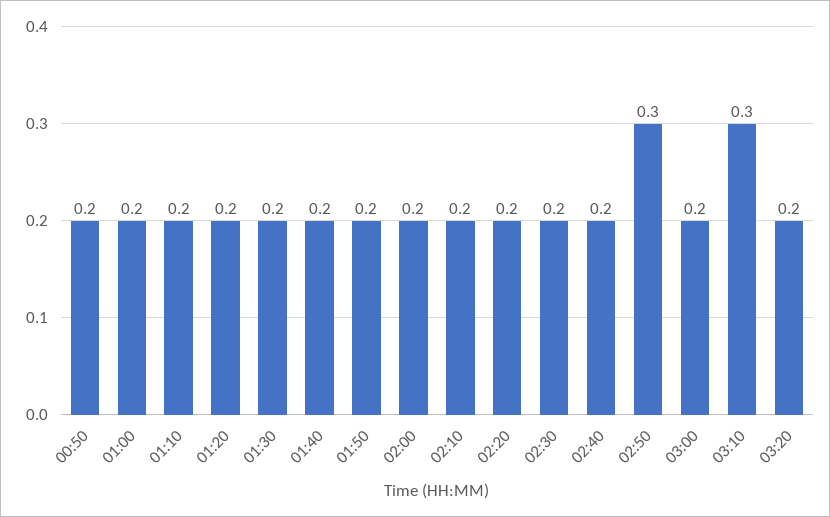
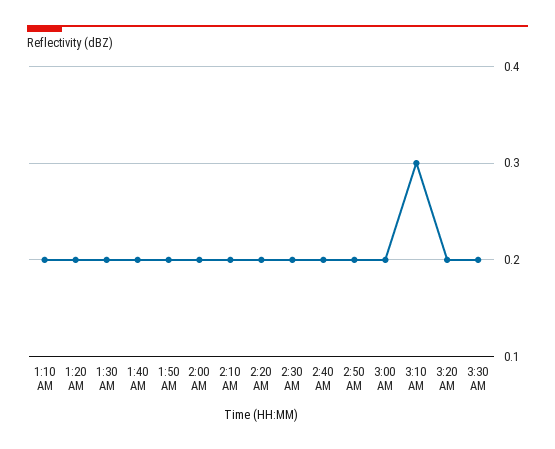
00:50: 0.2 -> none
01:00: 0.2 -> none
02:50: 0.3 -> 0.2
3:30 AM: none -> 0.2

